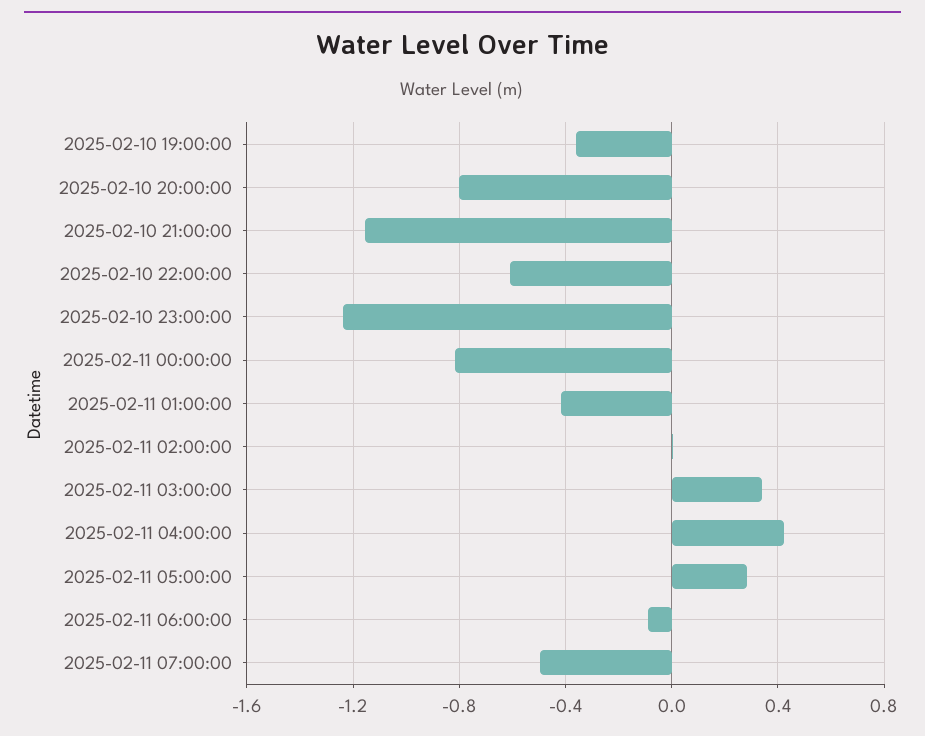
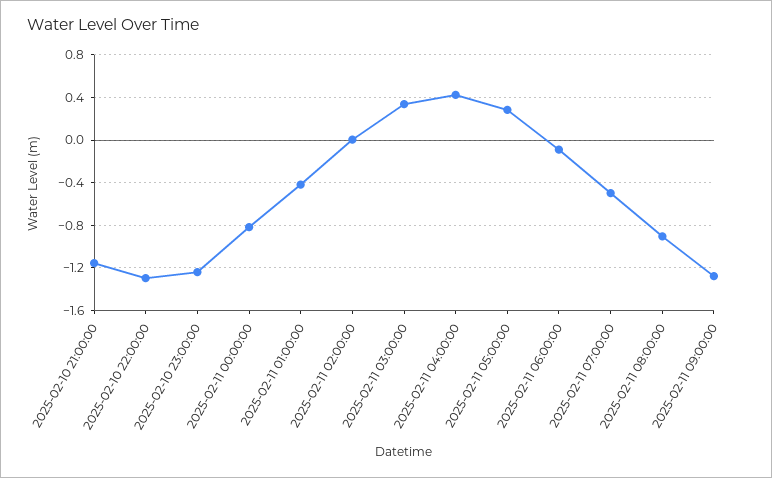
2025-02-10 19:00:00: -0.35 -> none
2025-02-10 20:00:00: -0.8 -> none
2025-02-10 22:00:00: -0.6 -> -1.3
2025-02-11 08:00:00: none -> -0.9
2025-02-11 09:00:00: none -> -1.3

